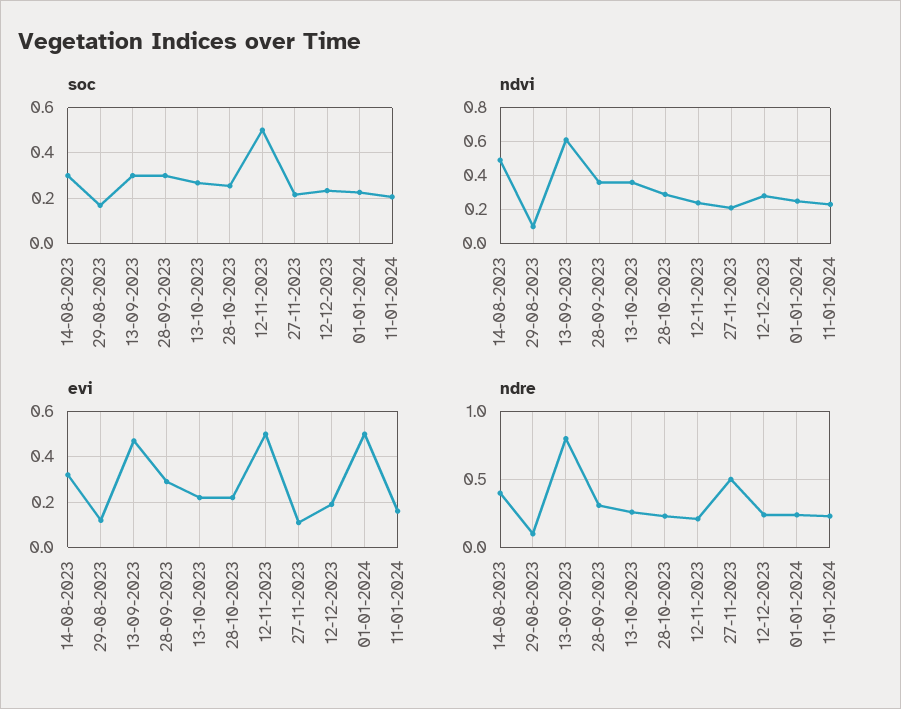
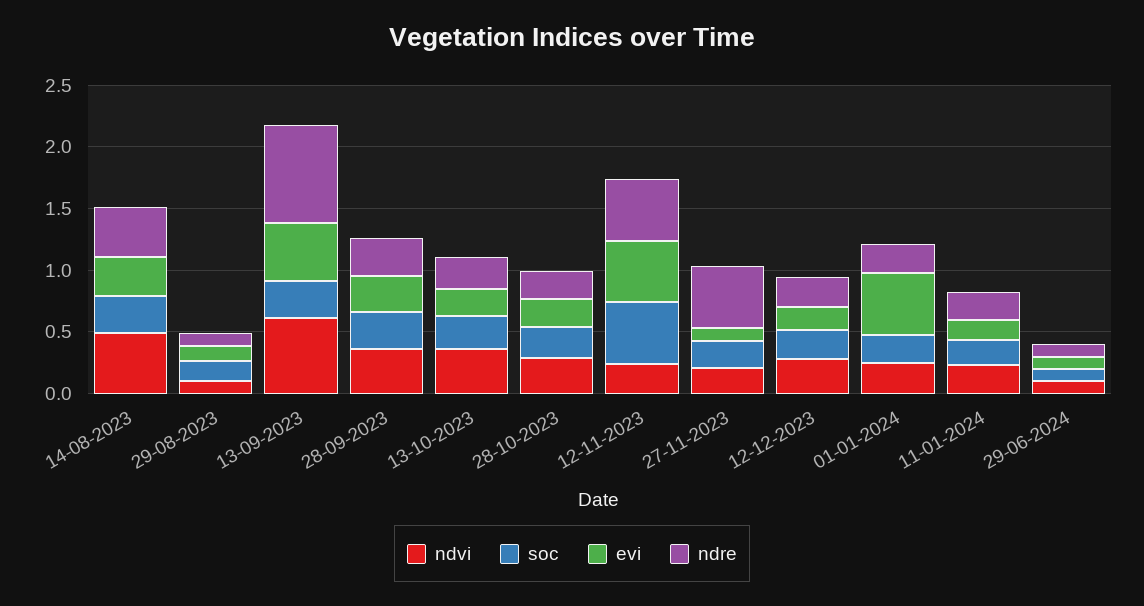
ndre, 12-11-2023: 0.2 -> 0.5
ndvi, 29-06-2024: none -> 0.1
soc, 29-06-2024: none -> 0.1
evi, 29-06-2024: none -> 0.1
ndre, 29-06-2024: none -> 0.1

